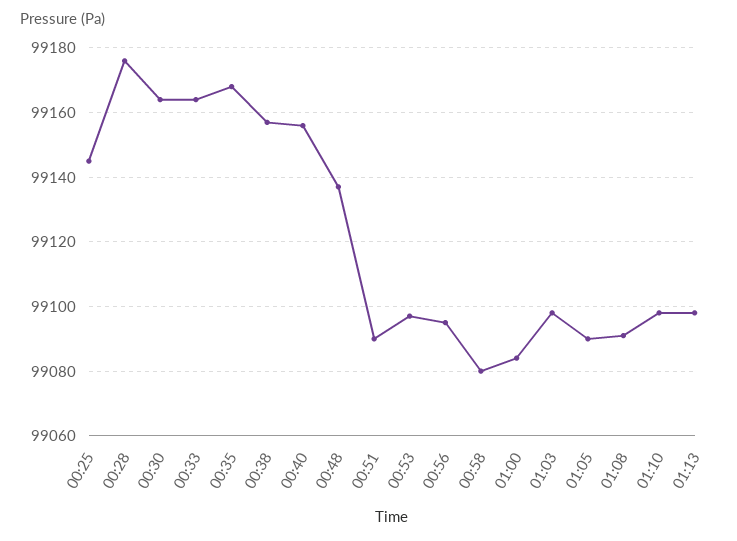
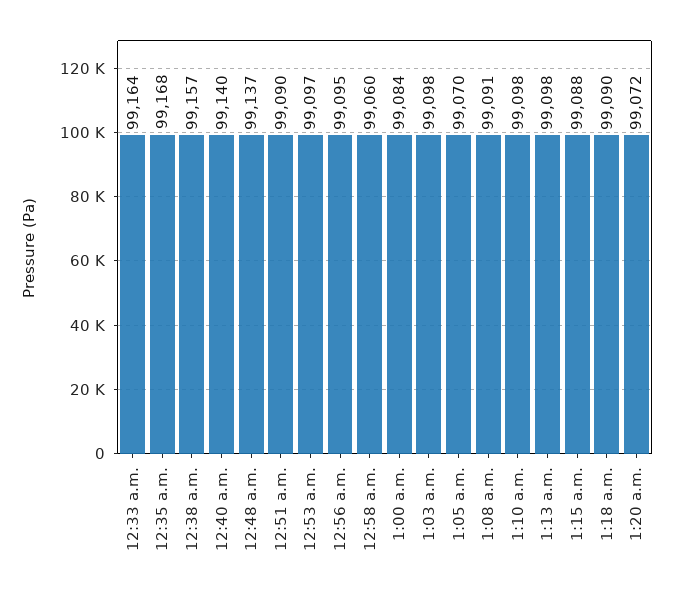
00:25: 99145 -> none
00:28: 99175 -> none
00:30: 99165 -> none
00:40: 99155 -> 99140
00:58: 99080 -> 99060
01:05: 99090 -> 99070
1:15 a.m.: none -> 99088
1:18 a.m.: none -> 99090
1:20 a.m.: none -> 99072

